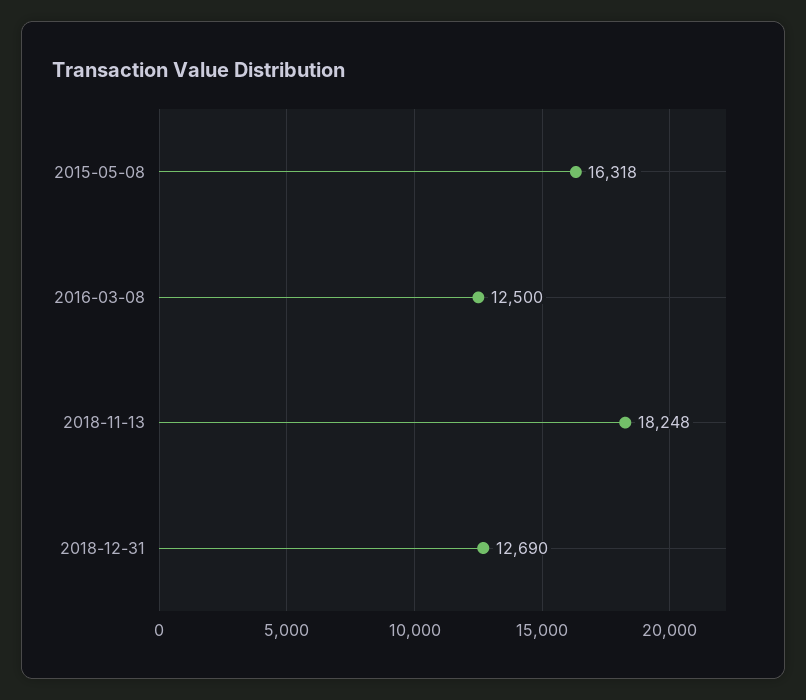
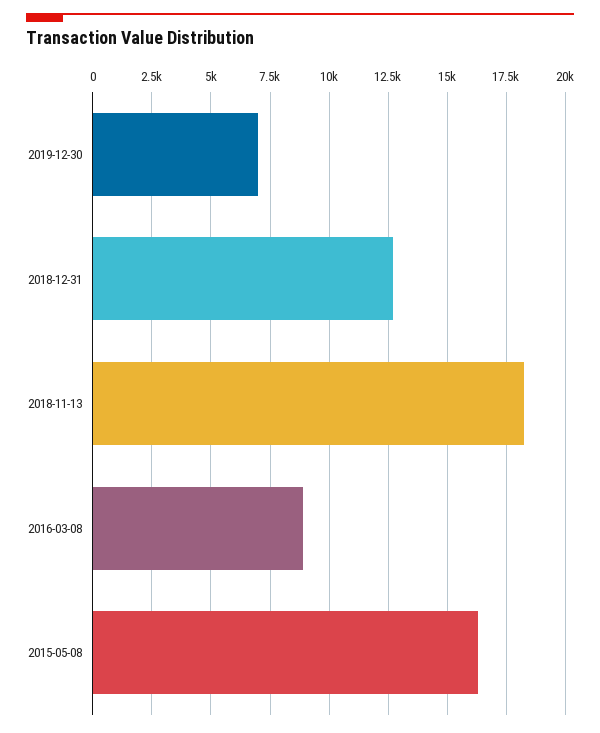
2016-03-08: 12500 -> 9000
2019-12-30: none -> 7000

